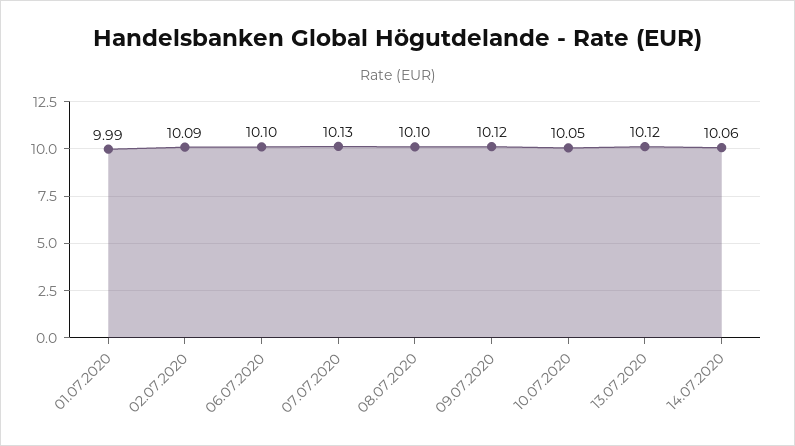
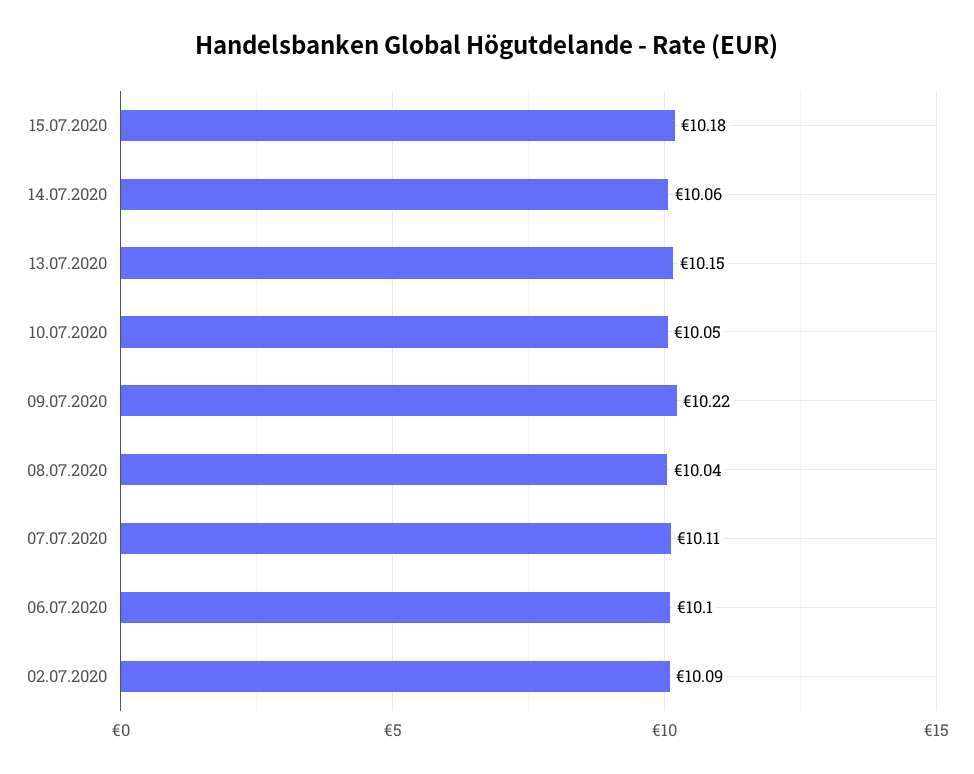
01.07.2020: 9.99 -> none
07.07.2020: 10.13 -> 10.11
08.07.2020: 10.1 -> 10.04
09.07.2020: 10.12 -> 10.22
13.07.2020: 10.12 -> 10.15
15.07.2020: none -> 10.18

